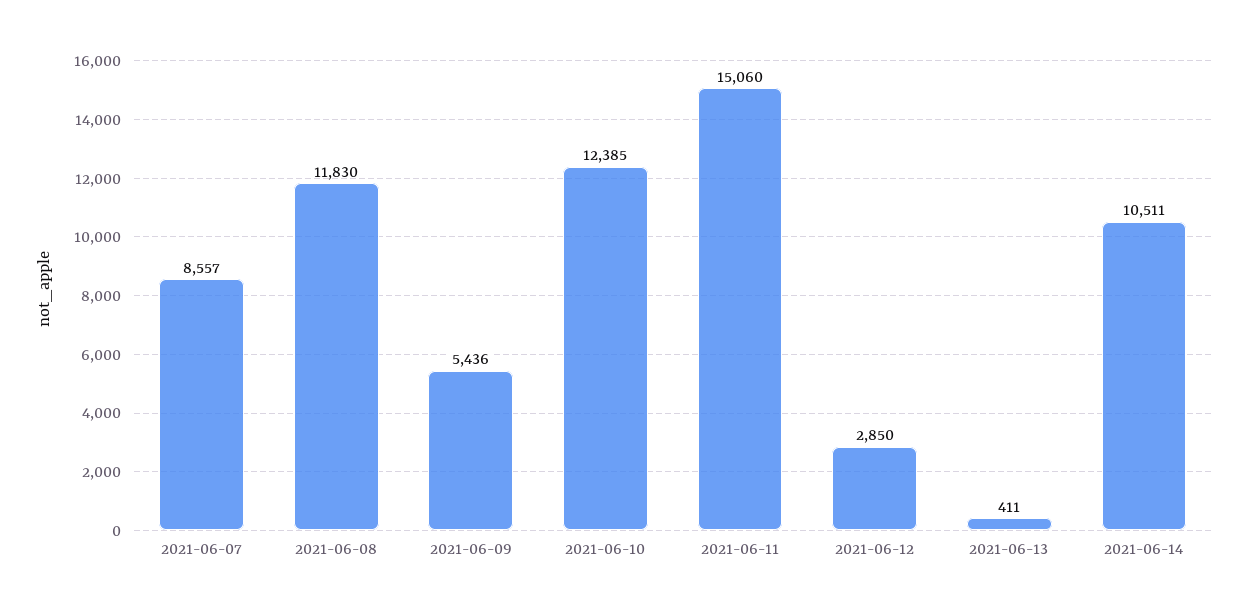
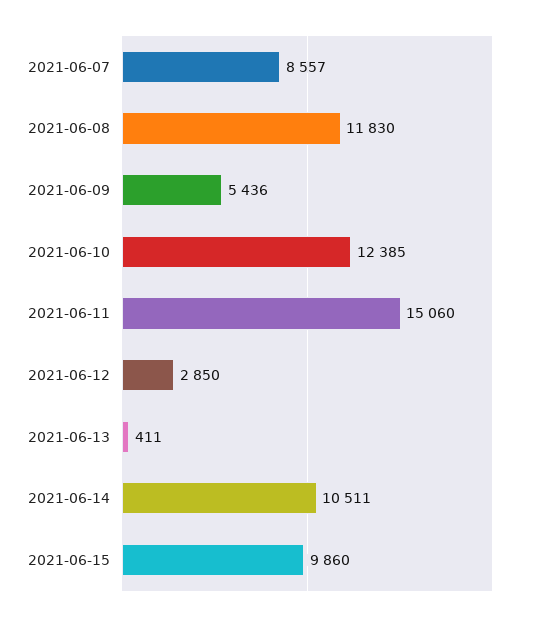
2021-06-15: none -> 9860

